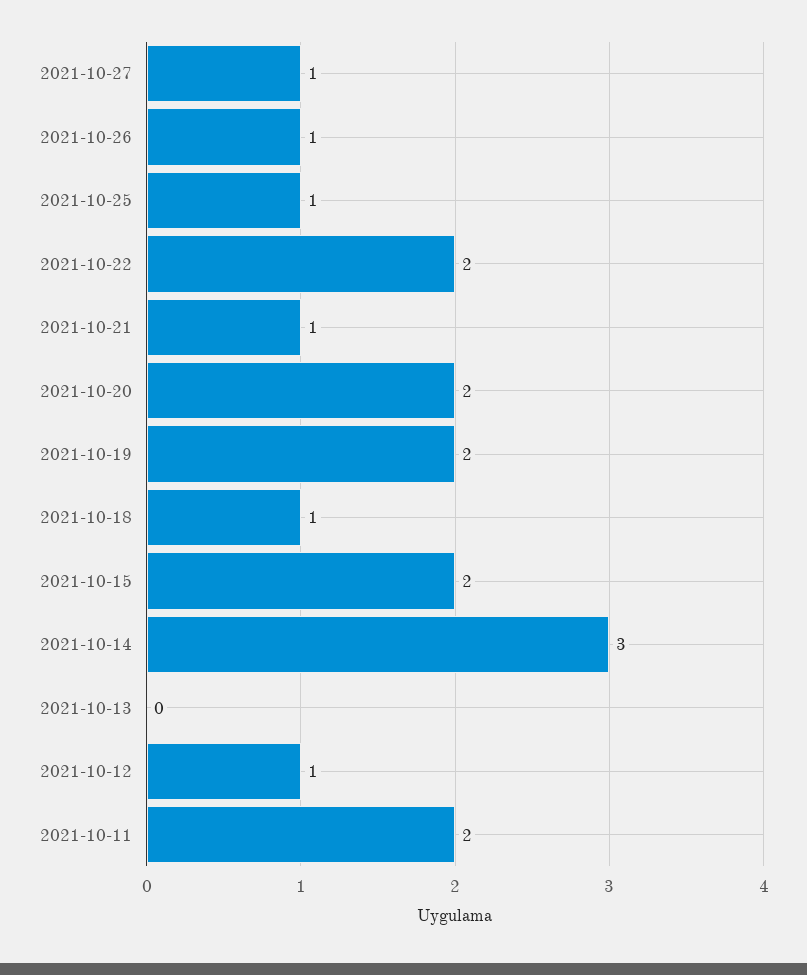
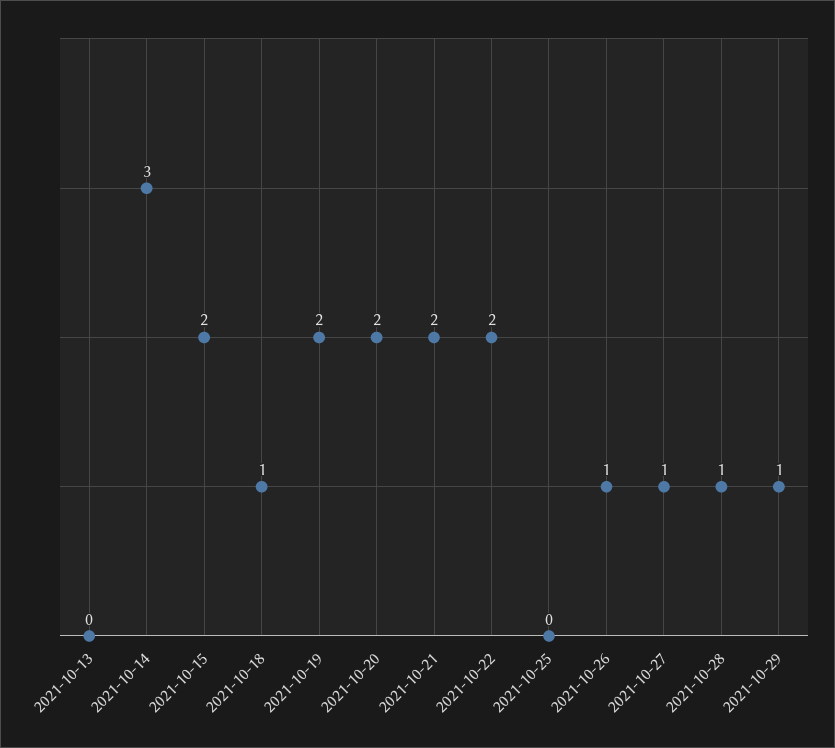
2021-10-25: 1 -> 0
2021-10-21: 1 -> 2
2021-10-12: 1 -> none
2021-10-11: 2 -> none
2021-10-28: none -> 1
2021-10-29: none -> 1

